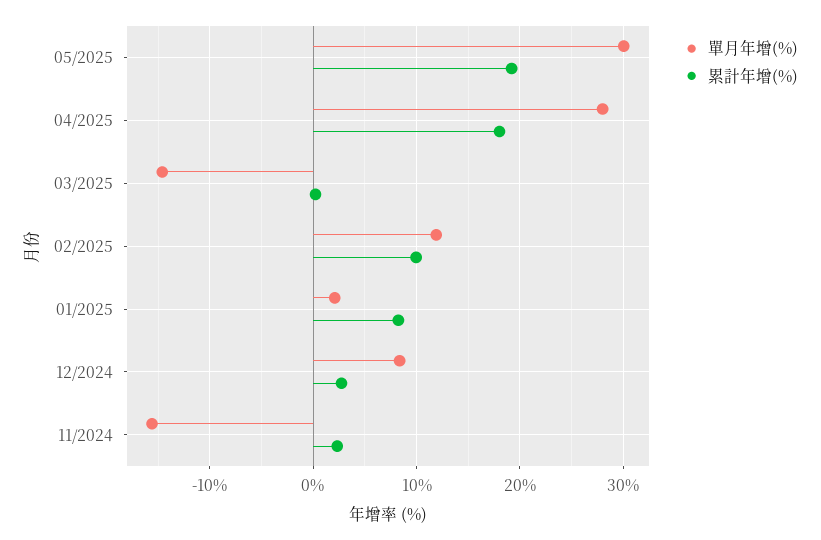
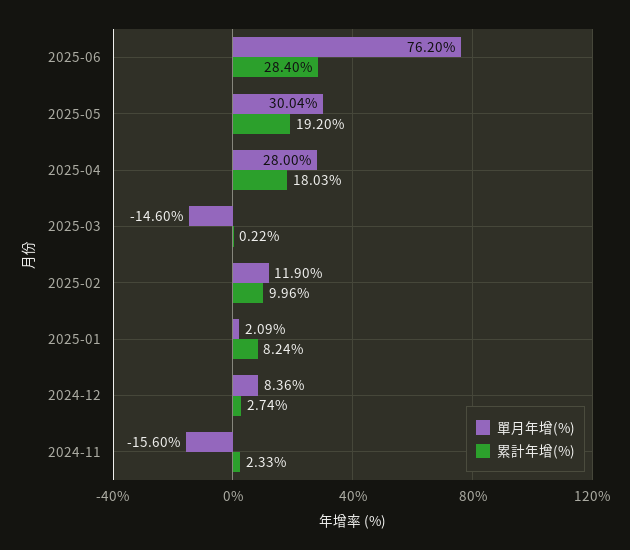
單月年增(%), 2025-06: none -> 76.2
累計年增(%), 2025-06: none -> 28.4

